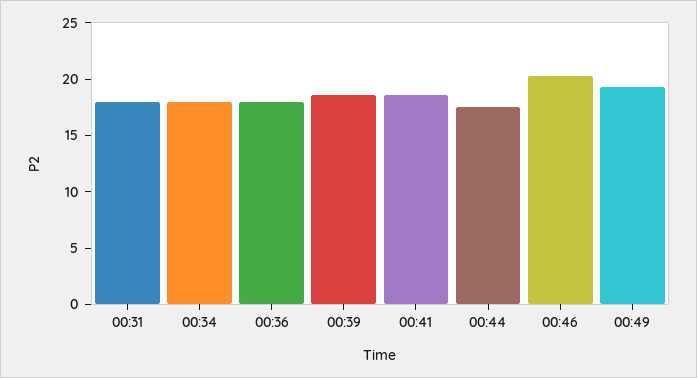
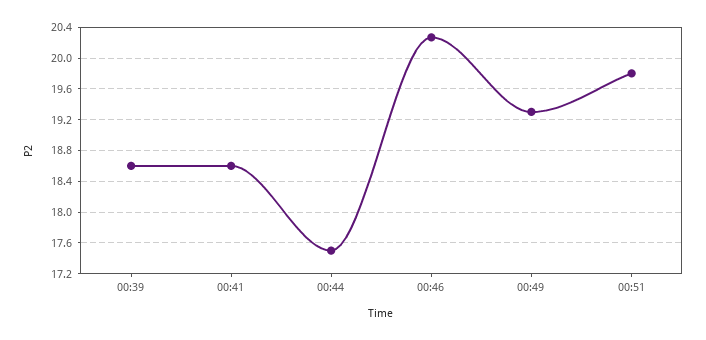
00:31: 18 -> none
00:34: 18 -> none
00:36: 18 -> none
00:51: none -> 19.8

